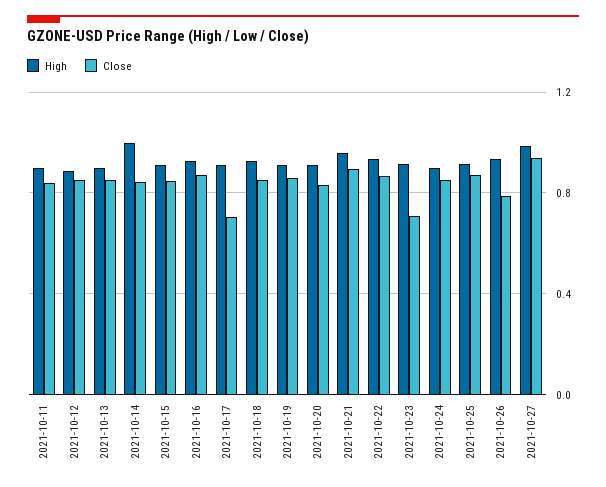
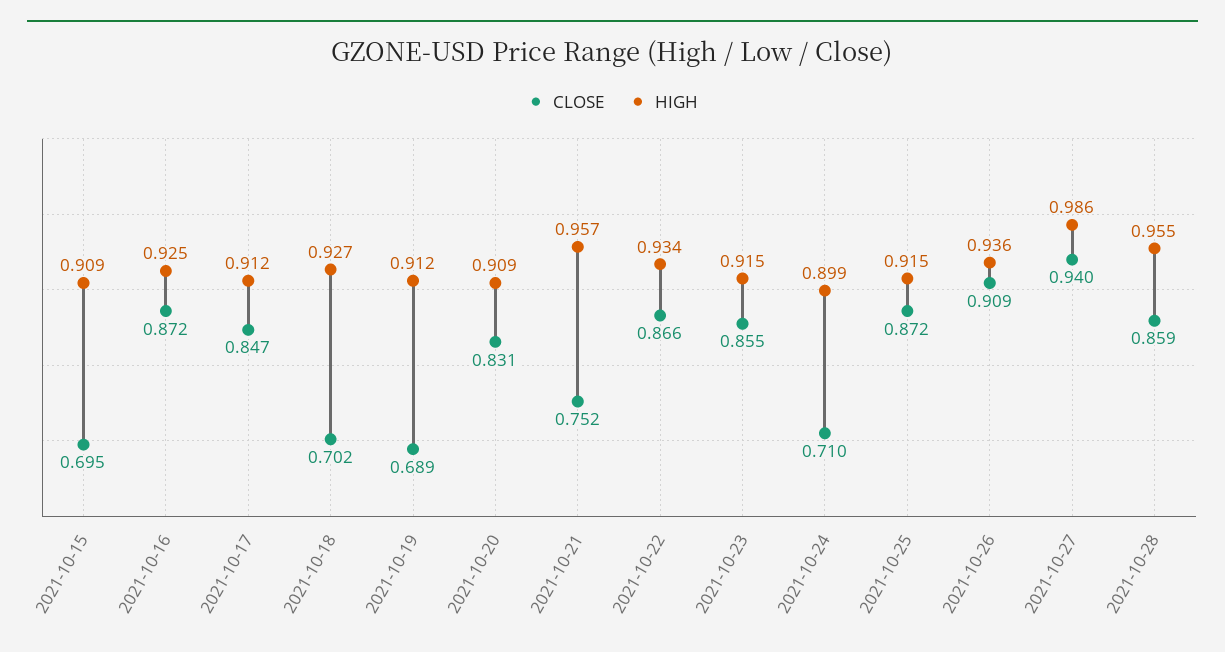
High, 2021-10-11: 0.9 -> none
Close, 2021-10-11: 0.85 -> none
High, 2021-10-12: 0.9 -> none
Close, 2021-10-12: 0.85 -> none
High, 2021-10-13: 0.9 -> none
Close, 2021-10-13: 0.85 -> none
High, 2021-10-14: 1 -> none
Close, 2021-10-14: 0.85 -> none
Close, 2021-10-15: 0.85 -> 0.695
Close, 2021-10-17: 0.7 -> 0.847
Close, 2021-10-18: 0.85 -> 0.702
Close, 2021-10-19: 0.85 -> 0.689
Close, 2021-10-21: 0.9 -> 0.752
Close, 2021-10-23: 0.7 -> 0.855
Close, 2021-10-24: 0.85 -> 0.71
Close, 2021-10-26: 0.8 -> 0.909
Close, 2021-10-28: none -> 0.859
High, 2021-10-28: none -> 0.955

